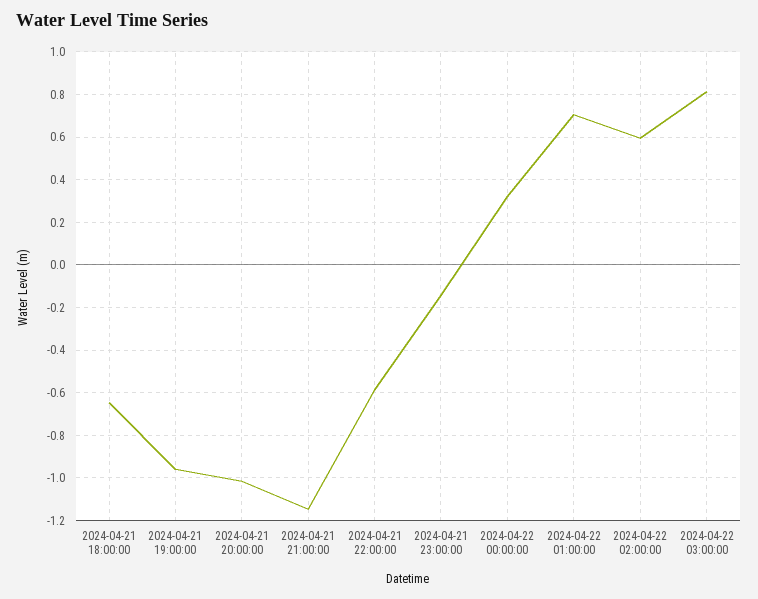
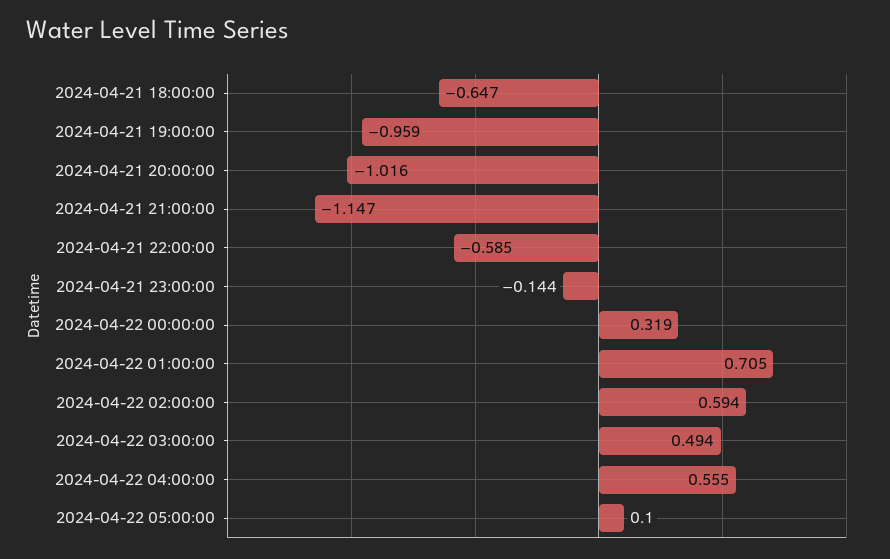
2024-04-22 03:00:00: 0.8 -> 0.494
2024-04-22 04:00:00: none -> 0.555
2024-04-22 05:00:00: none -> 0.1

